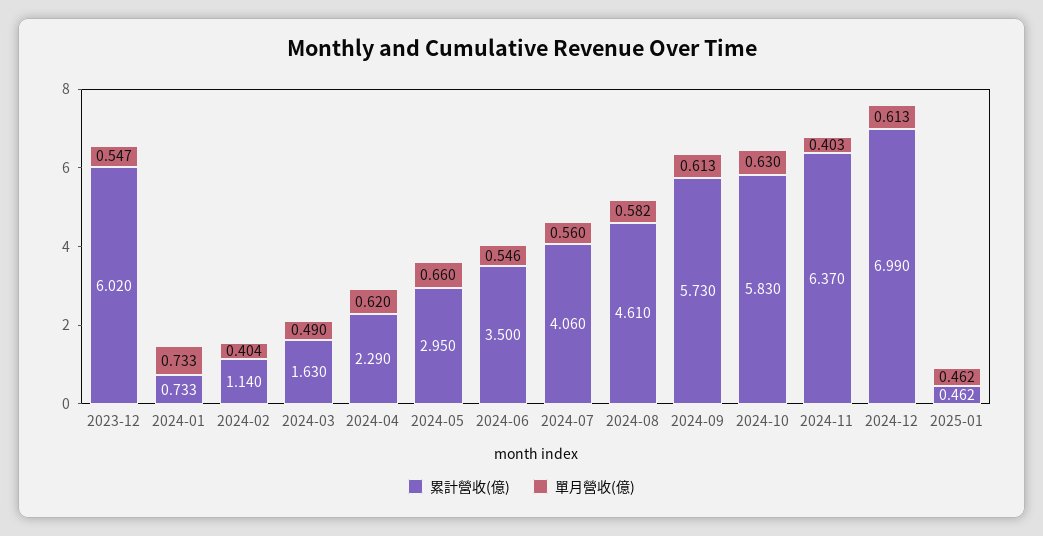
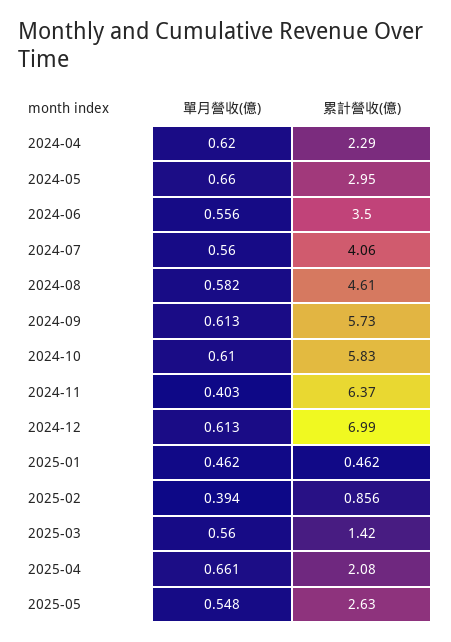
累計營收(億), 2023-12: 6.02 -> none
單月營收(億), 2023-12: 0.547 -> none
累計營收(億), 2024-01: 0.733 -> none
單月營收(億), 2024-01: 0.733 -> none
累計營收(億), 2024-02: 1.14 -> none
單月營收(億), 2024-02: 0.404 -> none
累計營收(億), 2024-03: 1.63 -> none
單月營收(億), 2024-03: 0.49 -> none
單月營收(億), 2024-06: 0.546 -> 0.556
單月營收(億), 2024-10: 0.63 -> 0.61
單月營收(億), 2025-02: none -> 0.394
累計營收(億), 2025-02: none -> 0.856
單月營收(億), 2025-03: none -> 0.56
累計營收(億), 2025-03: none -> 1.42
單月營收(億), 2025-04: none -> 0.661
累計營收(億), 2025-04: none -> 2.08
單月營收(億), 2025-05: none -> 0.548
累計營收(億), 2025-05: none -> 2.63

